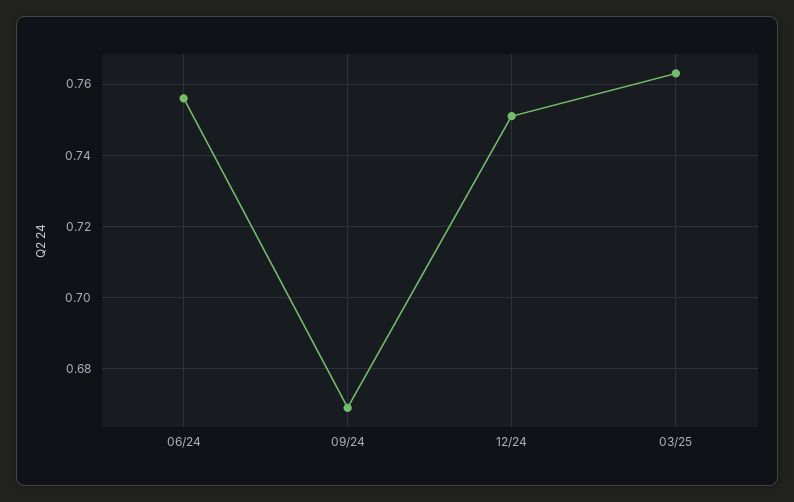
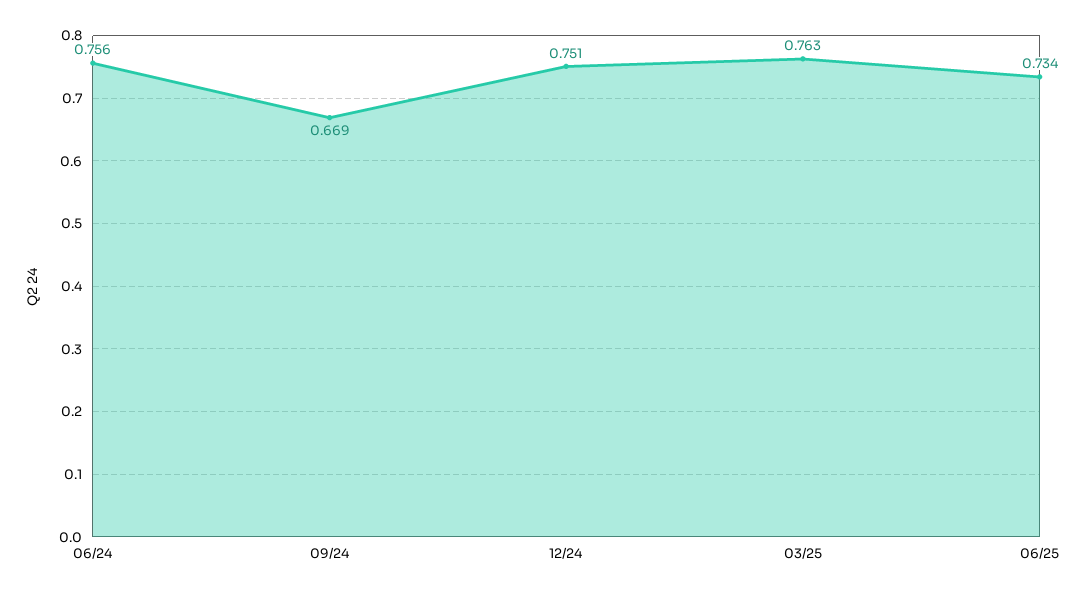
06/25: none -> 0.734

